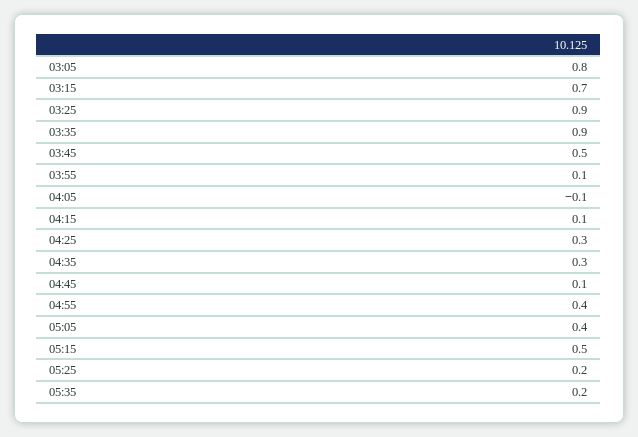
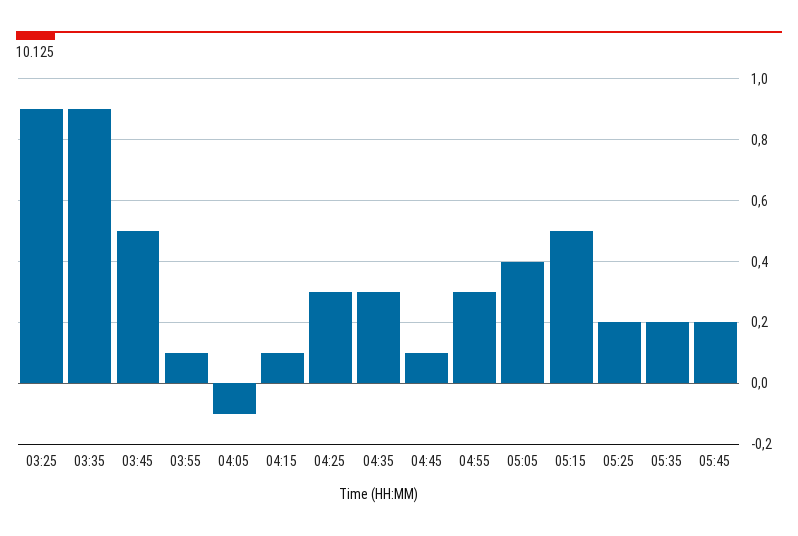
03:05: 0.8 -> none
03:15: 0.7 -> none
04:55: 0.4 -> 0.3
05:45: none -> 0.2

